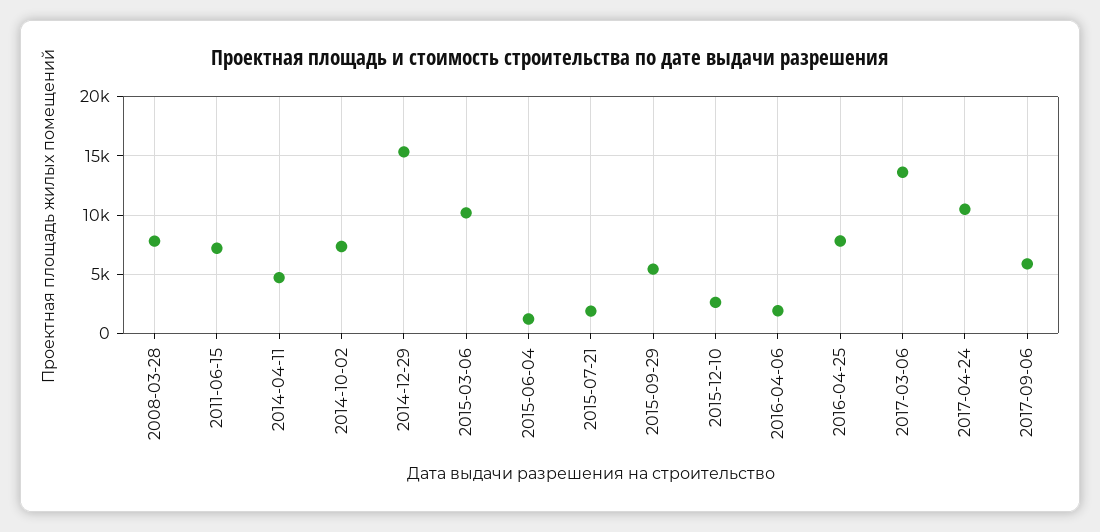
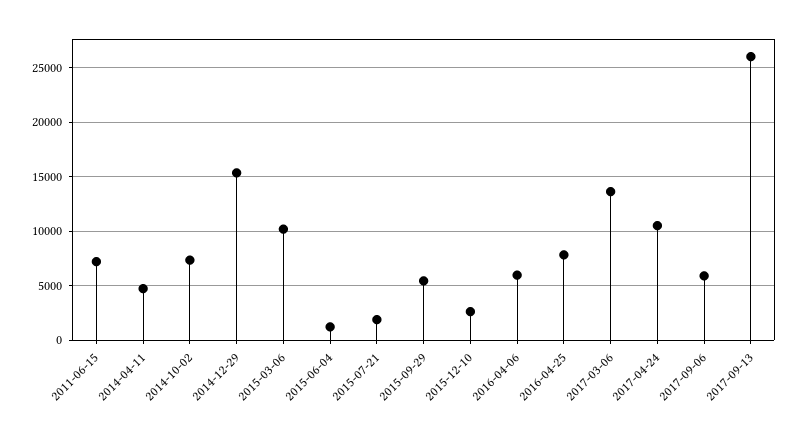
2008-03-28: 8000 -> none
2016-04-06: 2000 -> 6000
2017-09-13: none -> 26000

